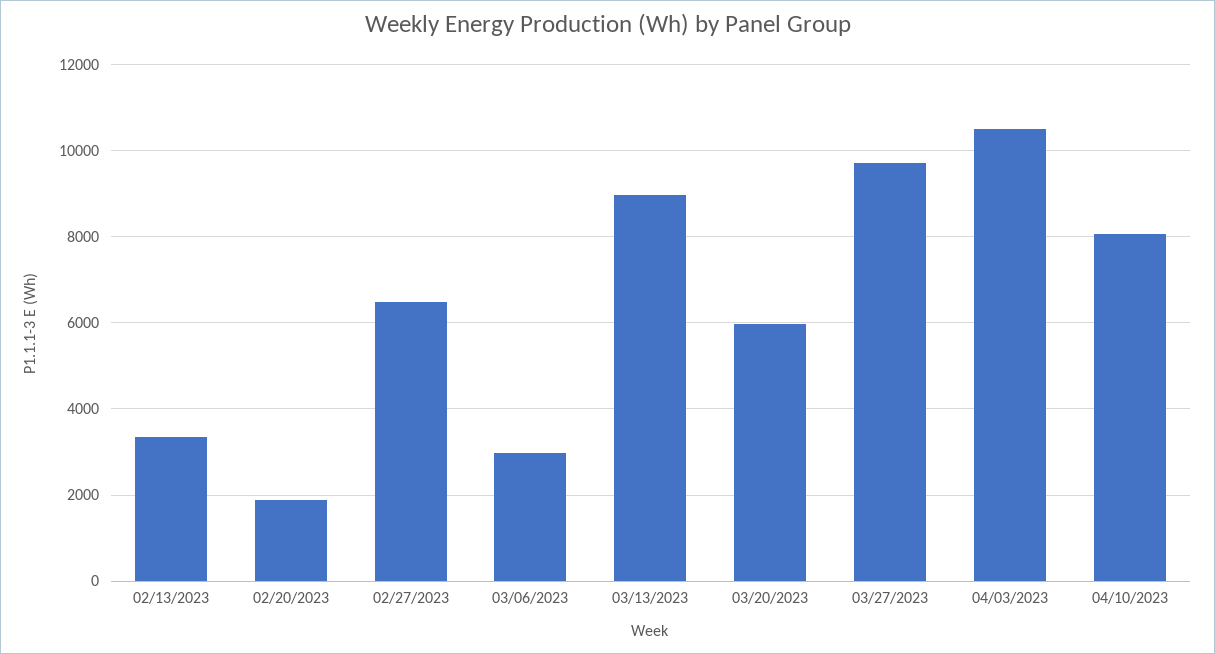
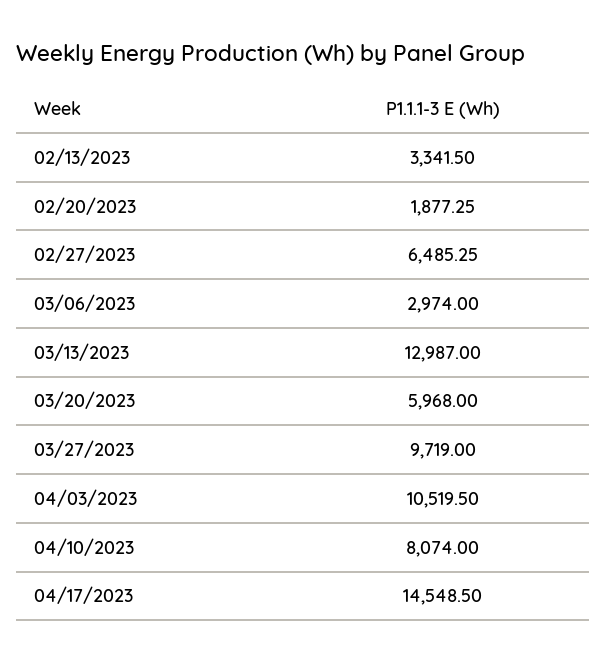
03/13/2023: 9000 -> 12987
04/17/2023: none -> 14548.5

